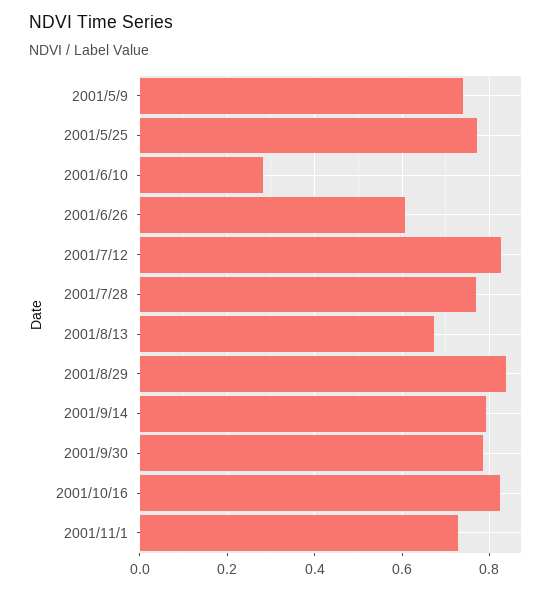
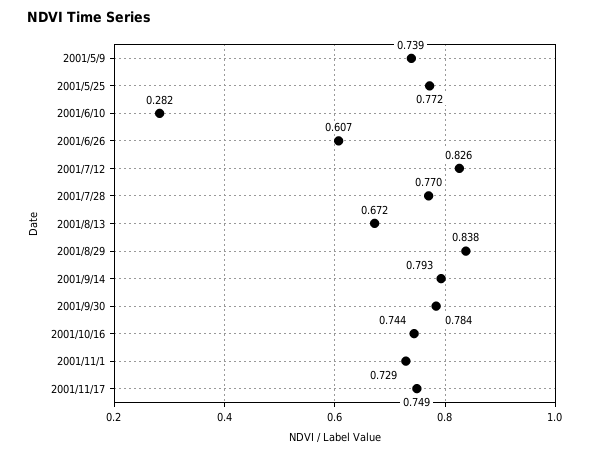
2001/10/16: 0.82 -> 0.744
2001/11/17: none -> 0.749

